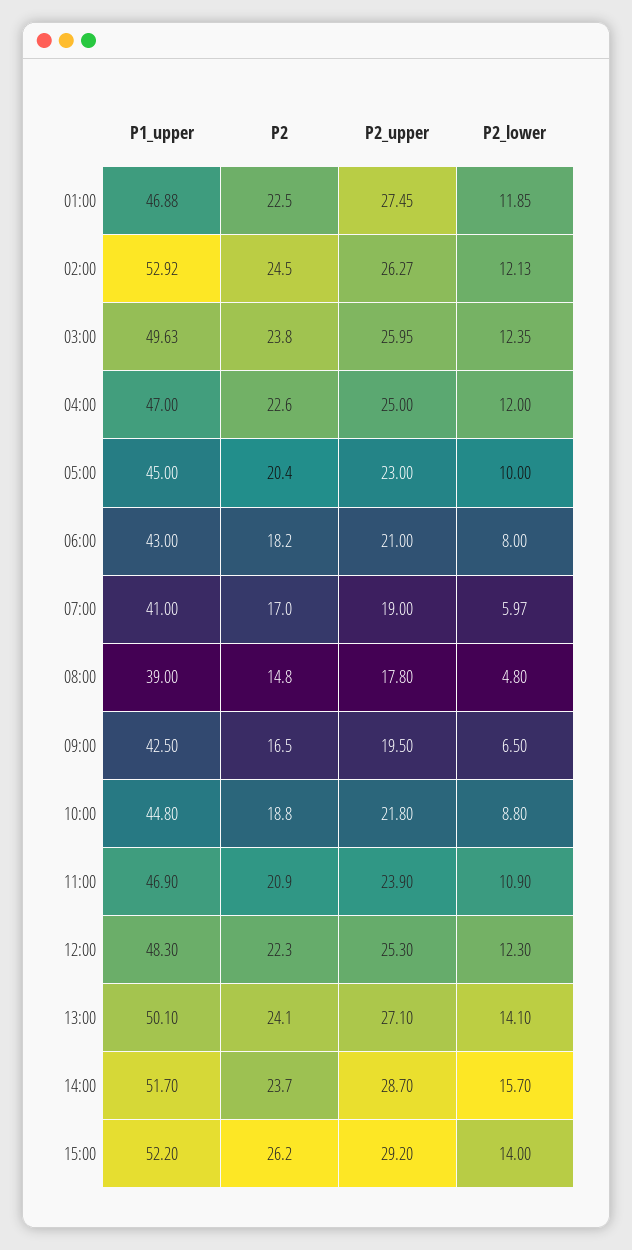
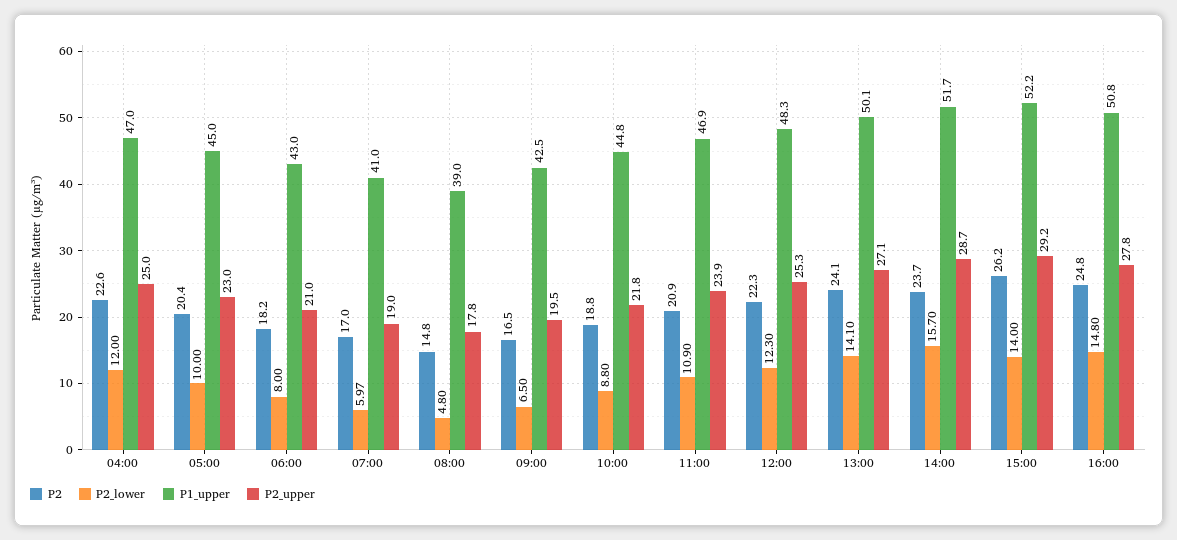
P1_upper, 01:00: 46.88 -> none
P2, 01:00: 22.5 -> none
P2_upper, 01:00: 27.45 -> none
P2_lower, 01:00: 11.85 -> none
P1_upper, 02:00: 52.92 -> none
P2, 02:00: 24.5 -> none
P2_upper, 02:00: 26.27 -> none
P2_lower, 02:00: 12.13 -> none
P1_upper, 03:00: 49.63 -> none
P2, 03:00: 23.8 -> none
P2_upper, 03:00: 25.95 -> none
P2_lower, 03:00: 12.35 -> none
P2, 16:00: none -> 24.8
P2_lower, 16:00: none -> 14.8
P1_upper, 16:00: none -> 50.8
P2_upper, 16:00: none -> 27.8

